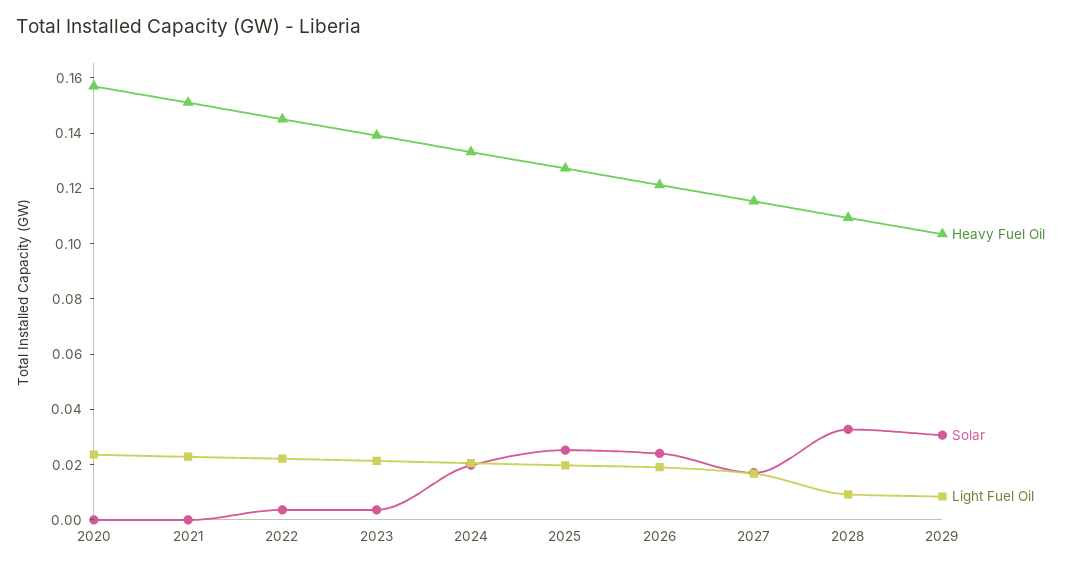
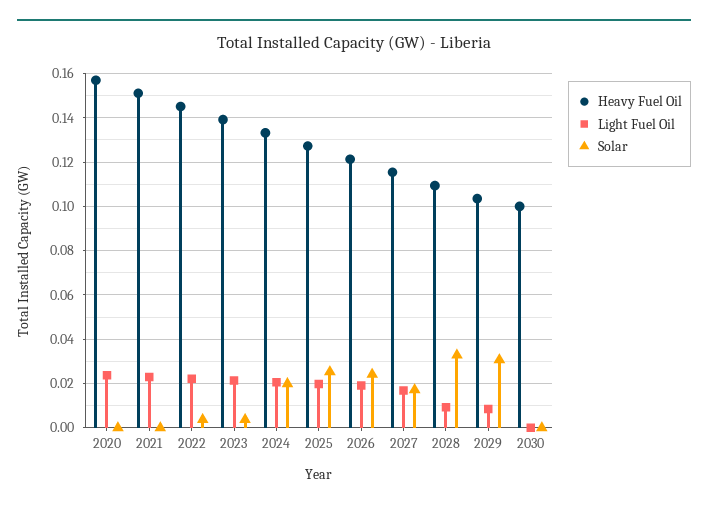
Heavy Fuel Oil, 2030: none -> 0.1
Light Fuel Oil, 2030: none -> 0
Solar, 2030: none -> 0

